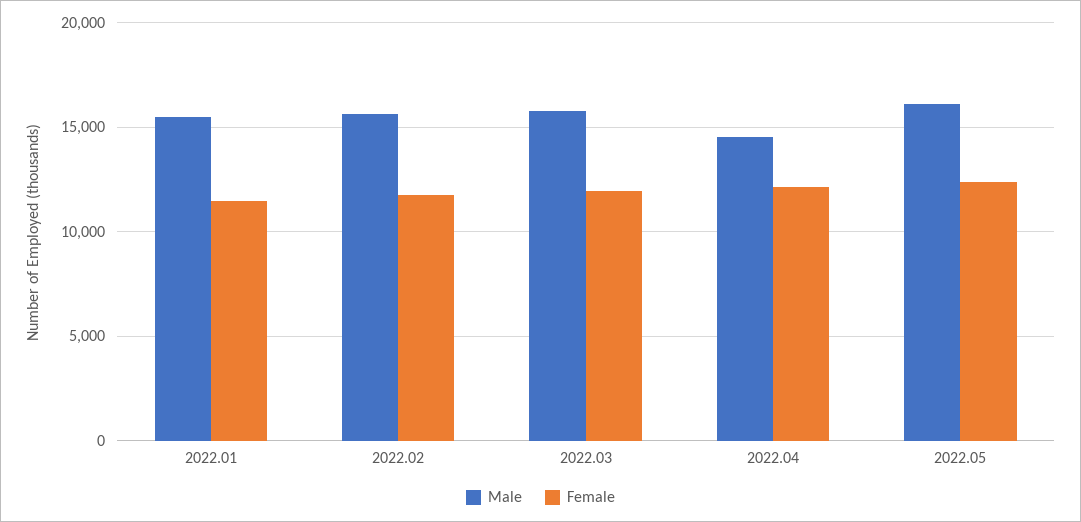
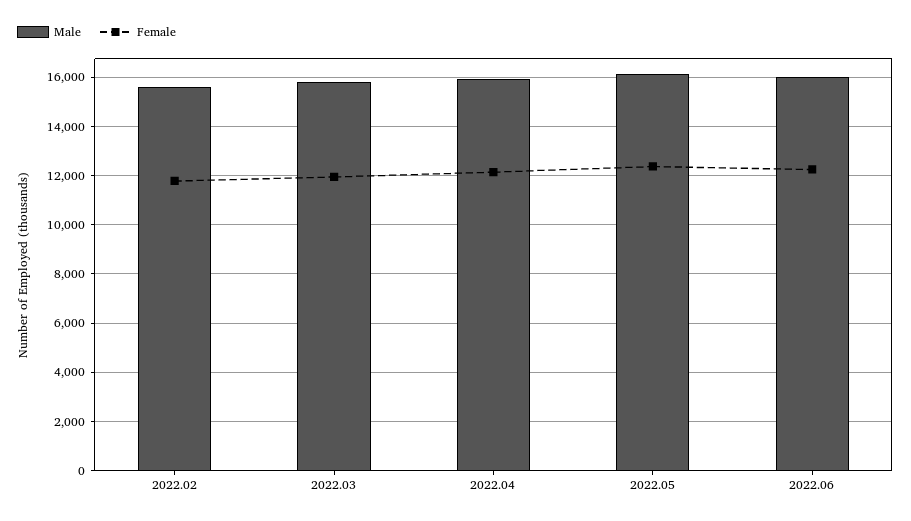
Male, 2022.01: 15500 -> none
Female, 2022.01: 11500 -> none
Male, 2022.04: 14500 -> 16000
Male, 2022.06: none -> 16000
Female, 2022.06: none -> 12250

